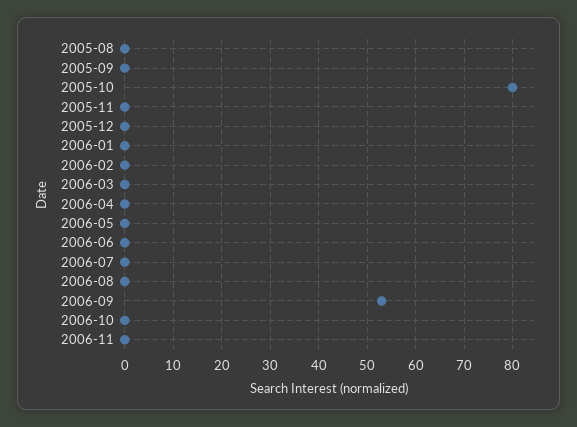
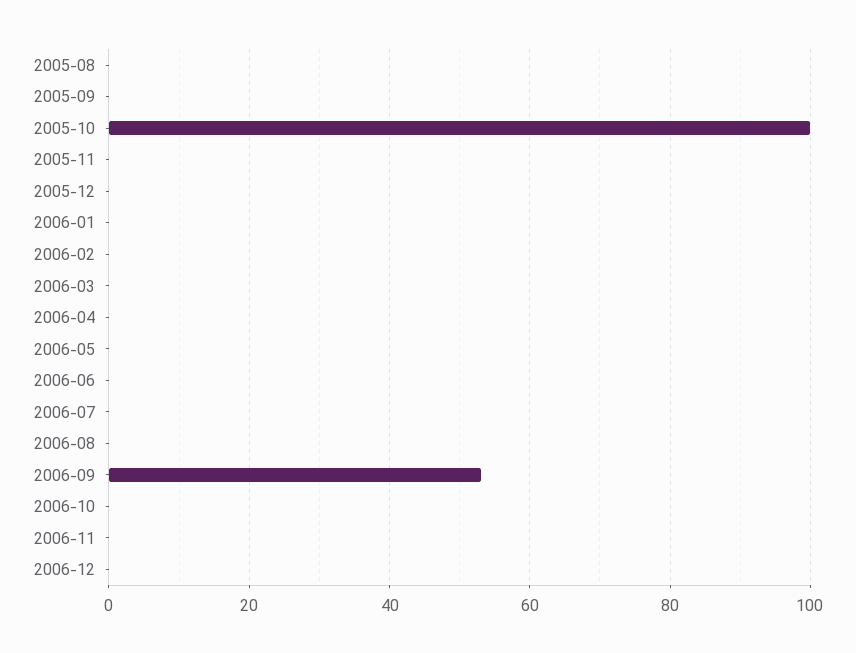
2005-10: 80 -> 100
2006-12: none -> 0

